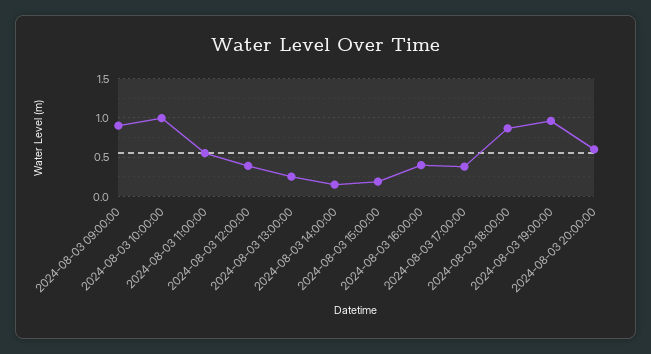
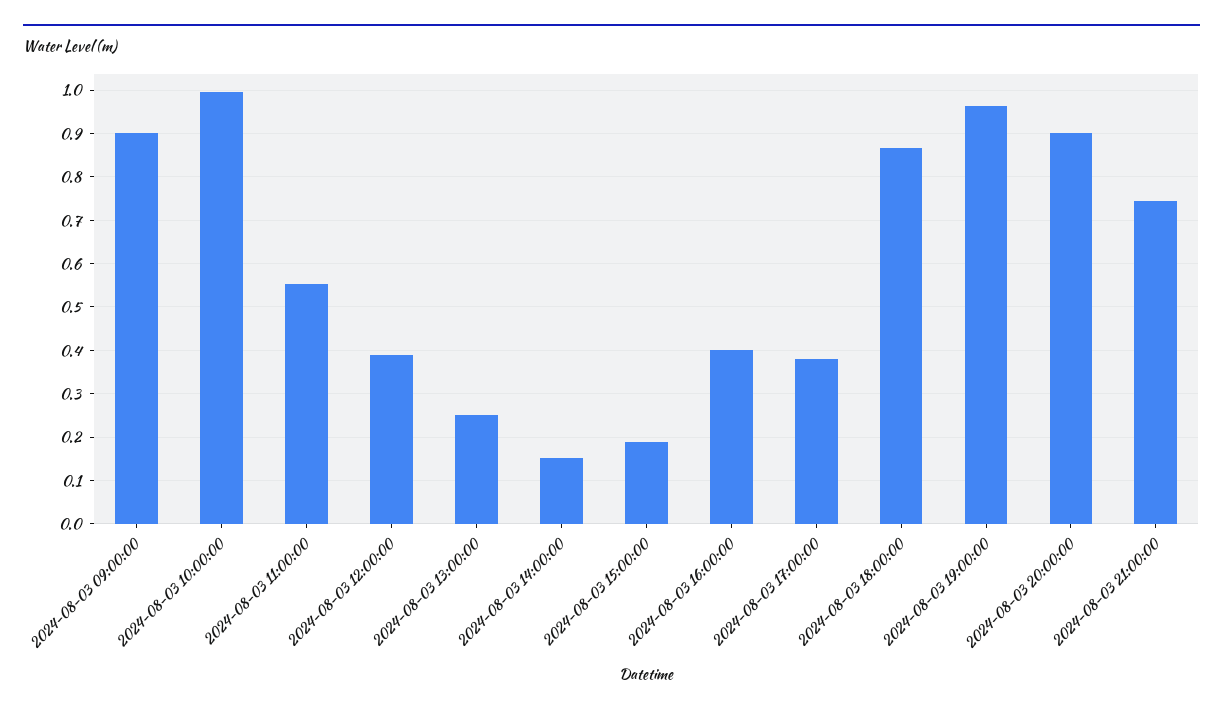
2024-08-03 20:00:00: 0.6 -> 0.9
2024-08-03 21:00:00: none -> 0.74

